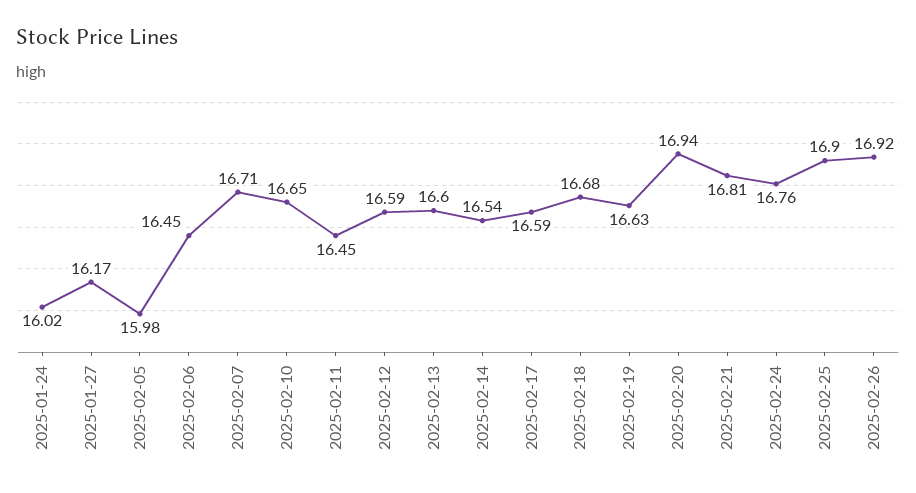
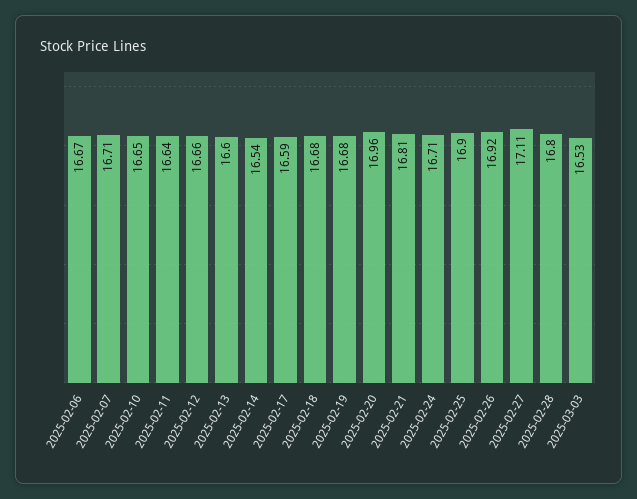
2025-01-24: 16.02 -> none
2025-01-27: 16.17 -> none
2025-02-05: 15.98 -> none
2025-02-06: 16.45 -> 16.67
2025-02-11: 16.45 -> 16.64
2025-02-12: 16.59 -> 16.66
2025-02-19: 16.63 -> 16.68
2025-02-20: 16.94 -> 16.96
2025-02-24: 16.76 -> 16.71
2025-02-27: none -> 17.11
2025-02-28: none -> 16.8
2025-03-03: none -> 16.53

